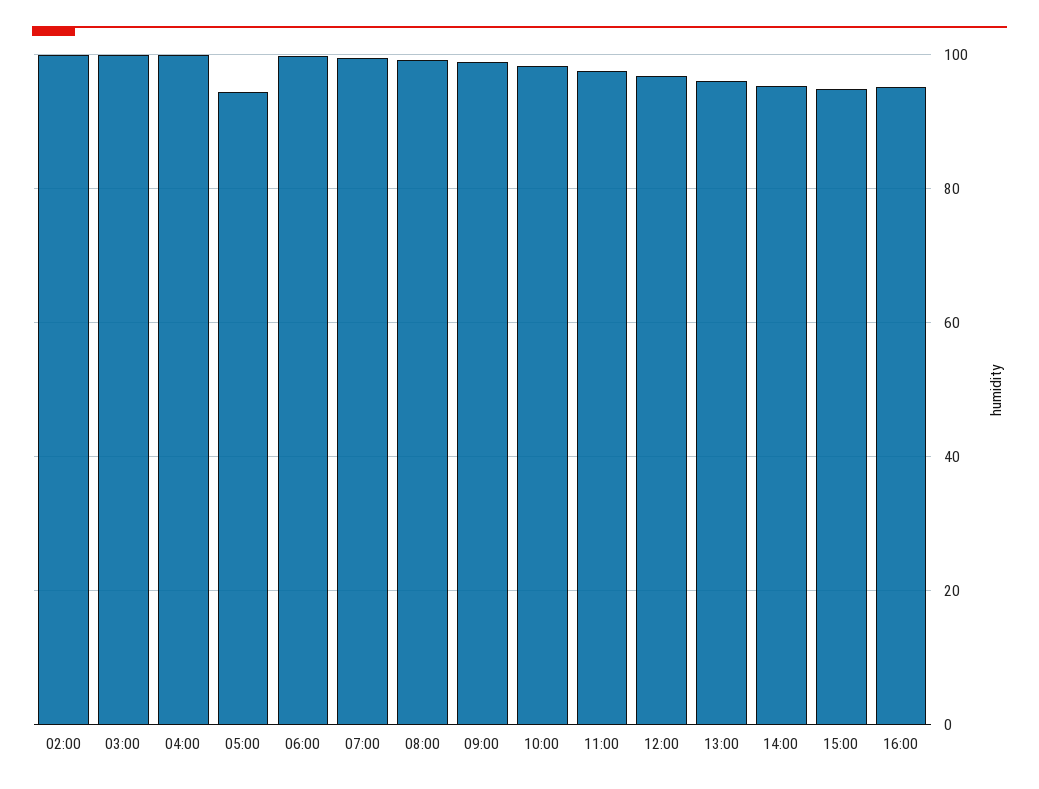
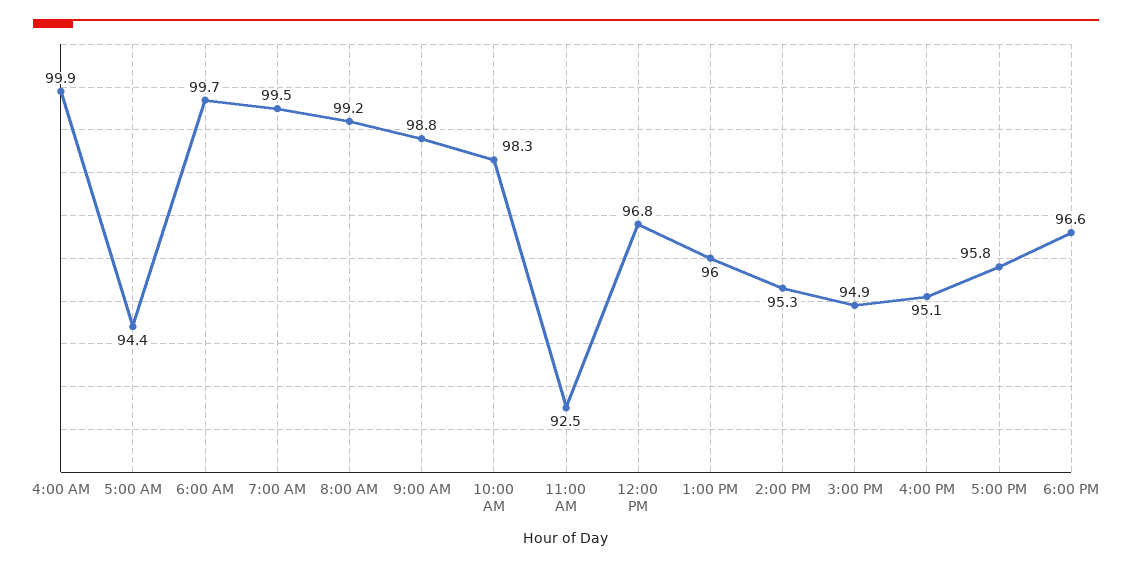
02:00: 100 -> none
03:00: 100 -> none
11:00: 98 -> 92.5
5:00 PM: none -> 95.8
6:00 PM: none -> 96.6

